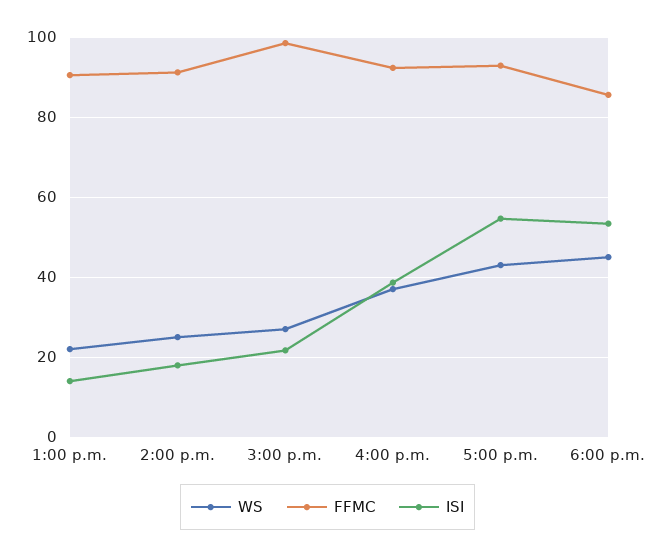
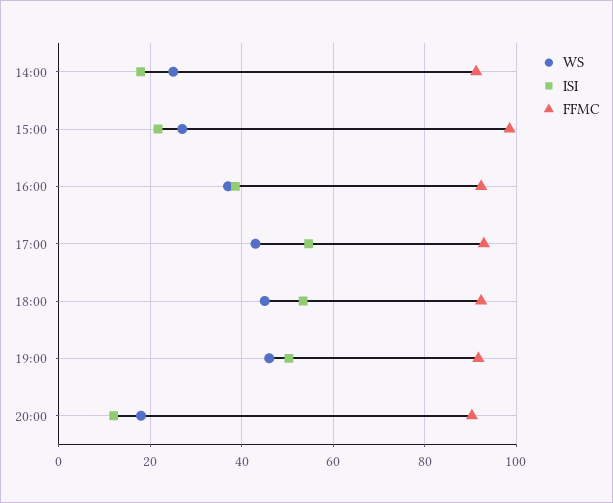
WS, 1:00 p.m.: 22 -> none
FFMC, 1:00 p.m.: 90 -> none
ISI, 1:00 p.m.: 14 -> none
FFMC, 6:00 p.m.: 86 -> 92
WS, 19:00: none -> 46
ISI, 19:00: none -> 50
FFMC, 19:00: none -> 92
WS, 20:00: none -> 18
ISI, 20:00: none -> 12
FFMC, 20:00: none -> 90

